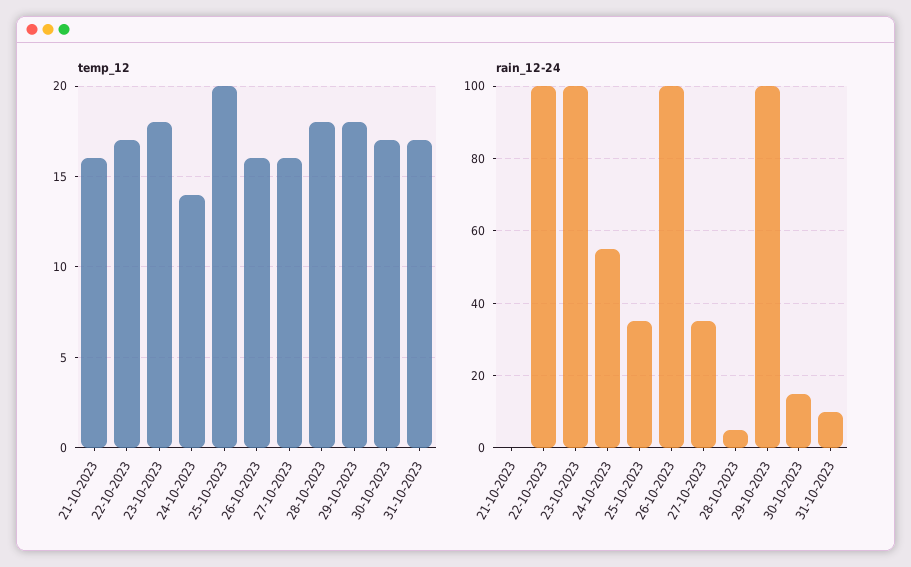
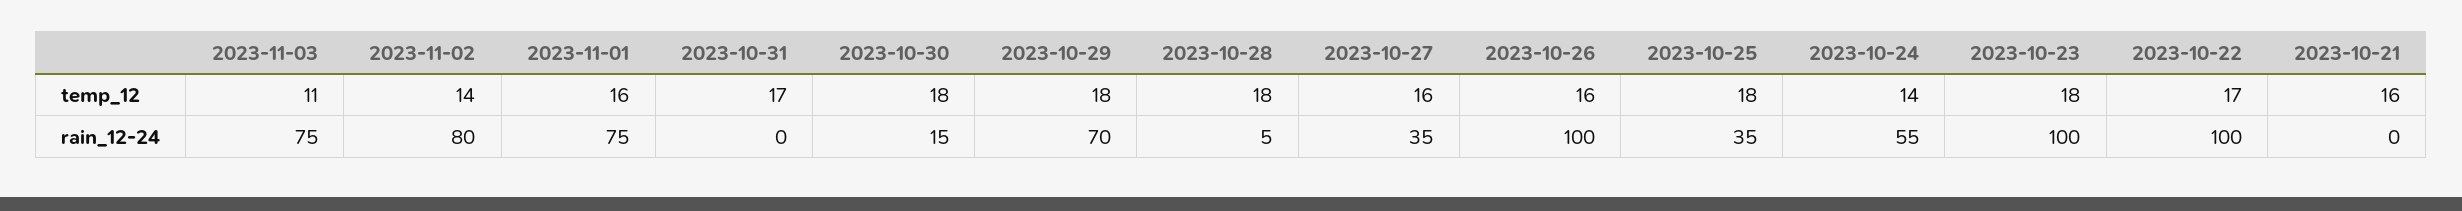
temp_12, 25-10-2023: 20 -> 18
temp_12, 30-10-2023: 17 -> 18
rain_12-24, 29-10-2023: 100 -> 70
rain_12-24, 31-10-2023: 10 -> 0
temp_12, 2023-11-03: none -> 11
temp_12, 2023-11-02: none -> 14
temp_12, 2023-11-01: none -> 16
rain_12-24, 2023-11-03: none -> 75
rain_12-24, 2023-11-02: none -> 80
rain_12-24, 2023-11-01: none -> 75

